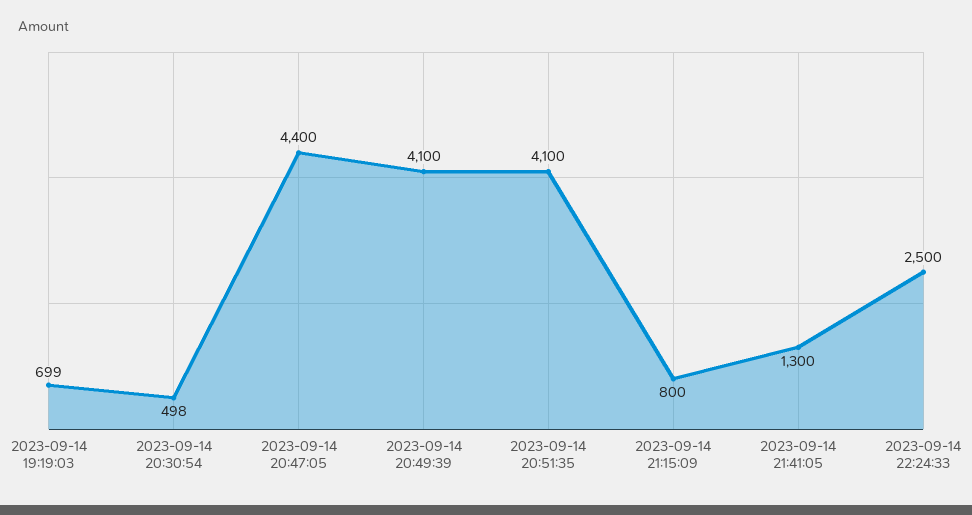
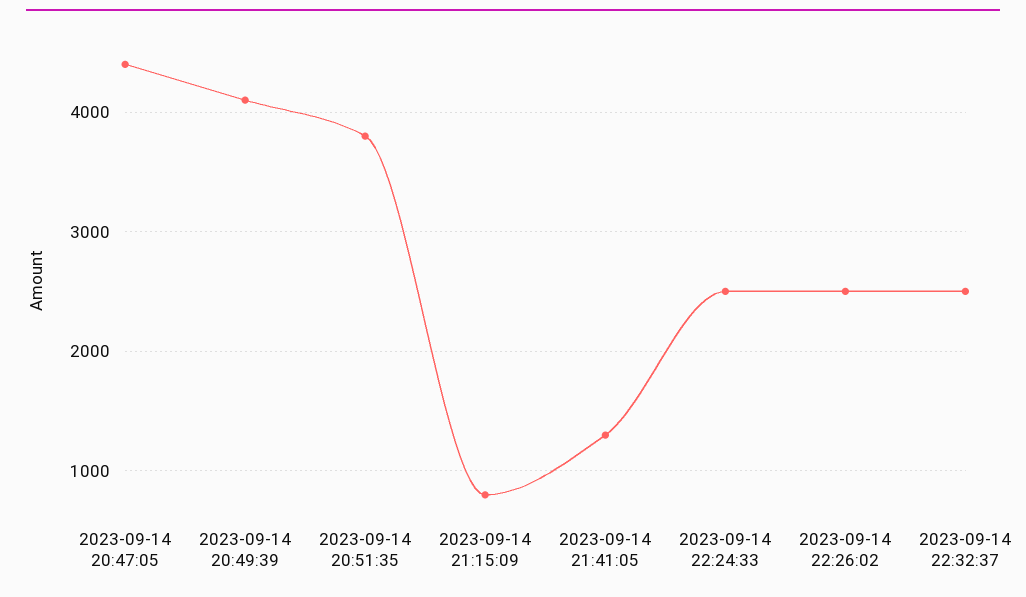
2023-09-14 19:19:03: 699 -> none
2023-09-14 20:30:54: 498 -> none
2023-09-14 20:51:35: 4100 -> 3800
2023-09-14 22:26:02: none -> 2500
2023-09-14 22:32:37: none -> 2500

